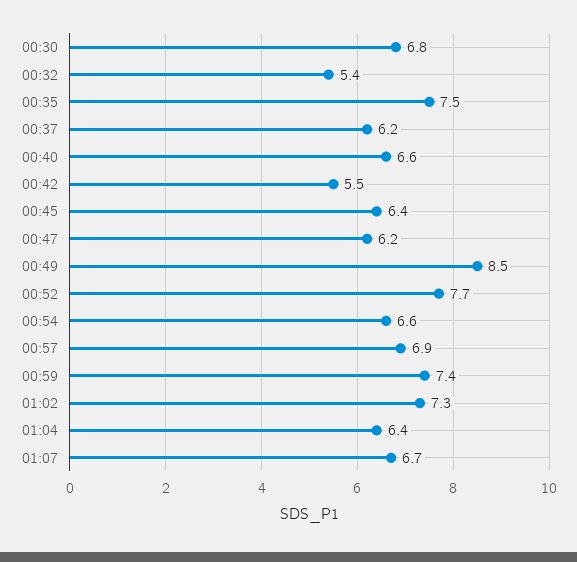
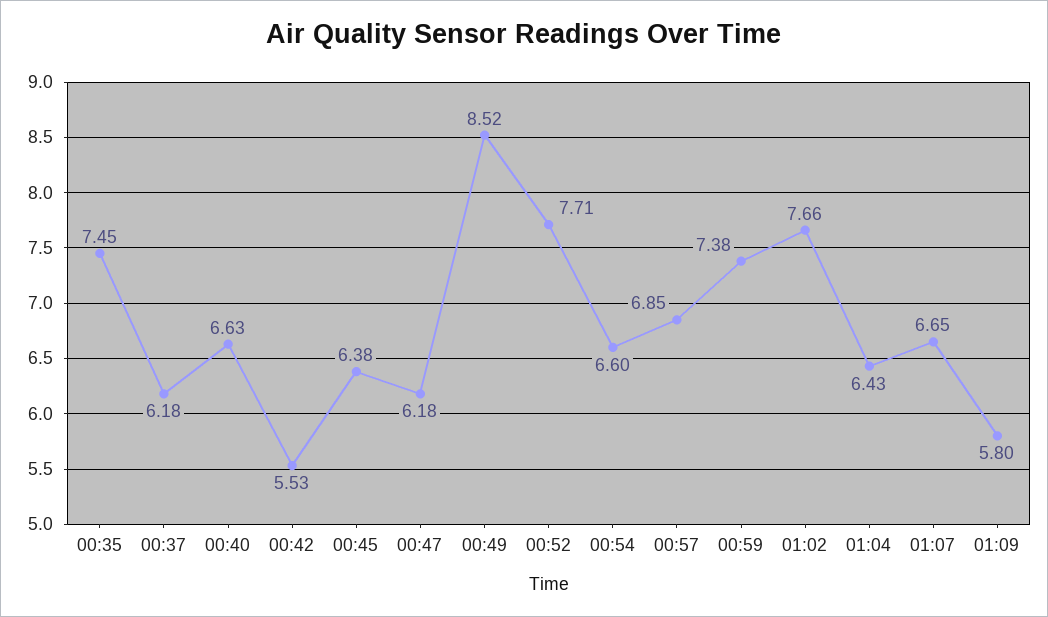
00:30: 6.8 -> none
00:32: 5.4 -> none
01:02: 7.3 -> 7.66
01:09: none -> 5.8

